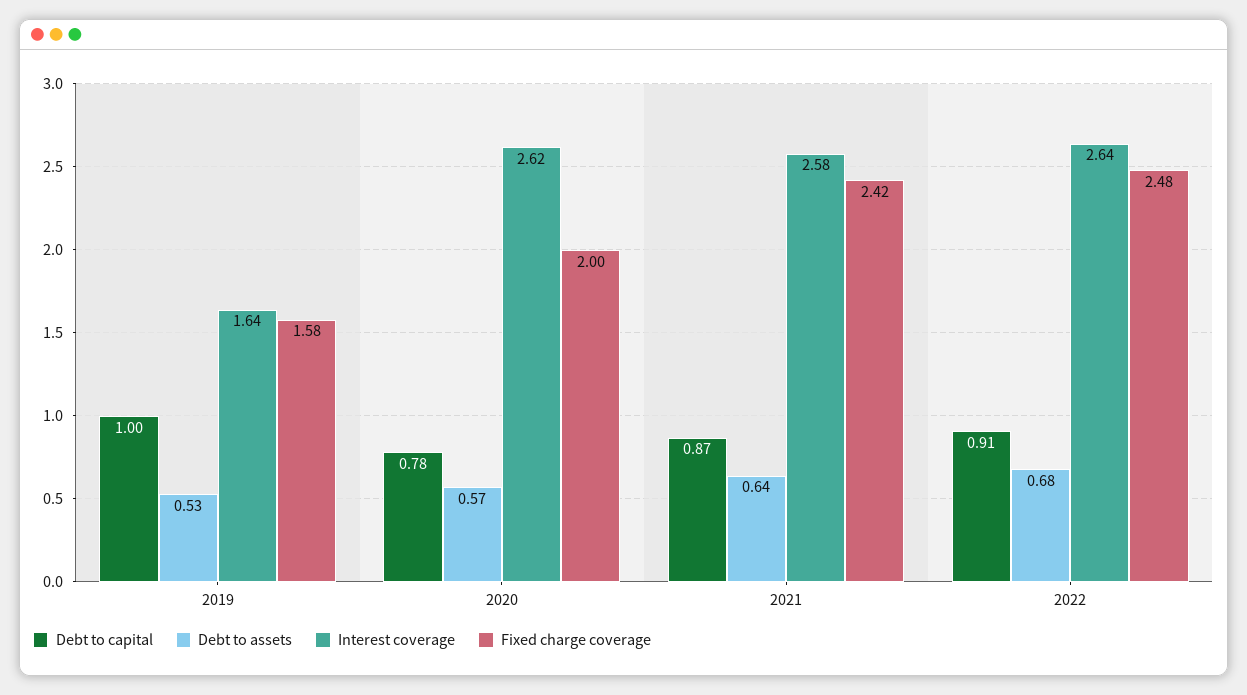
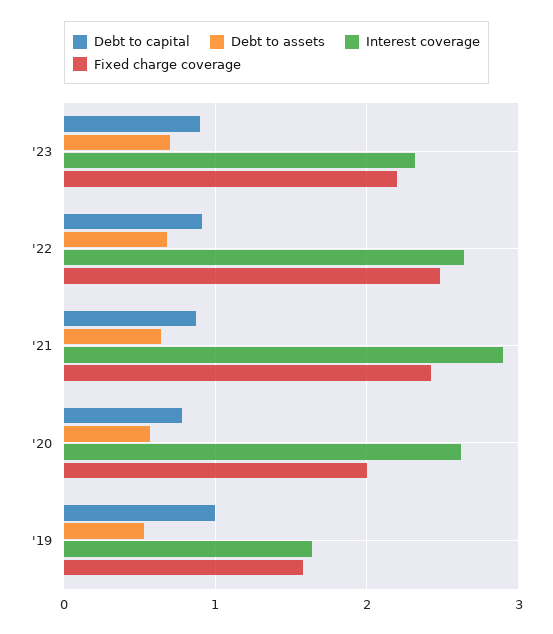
Interest coverage, 2021: 2.58 -> 2.9
Debt to capital, '23: none -> 0.9
Debt to assets, '23: none -> 0.7
Interest coverage, '23: none -> 2.3
Fixed charge coverage, '23: none -> 2.2

